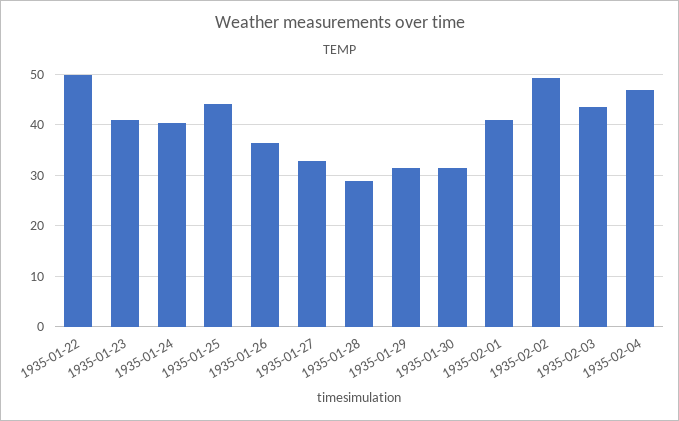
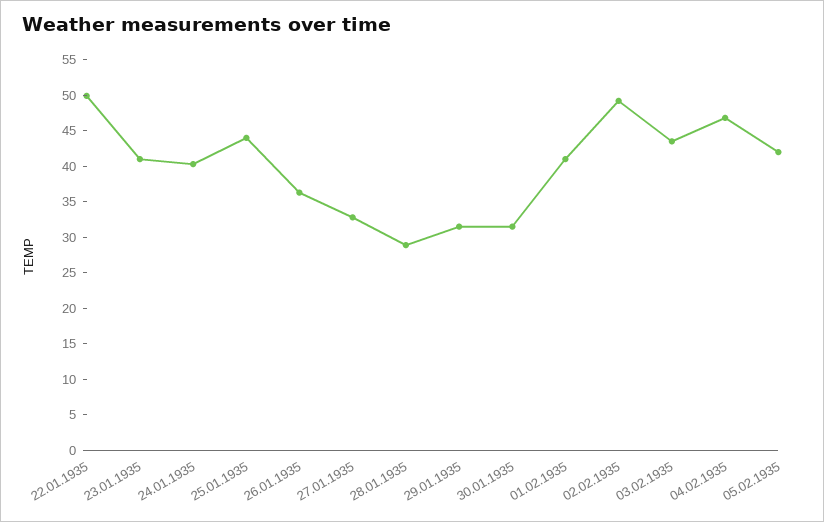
05.02.1935: none -> 42.5

